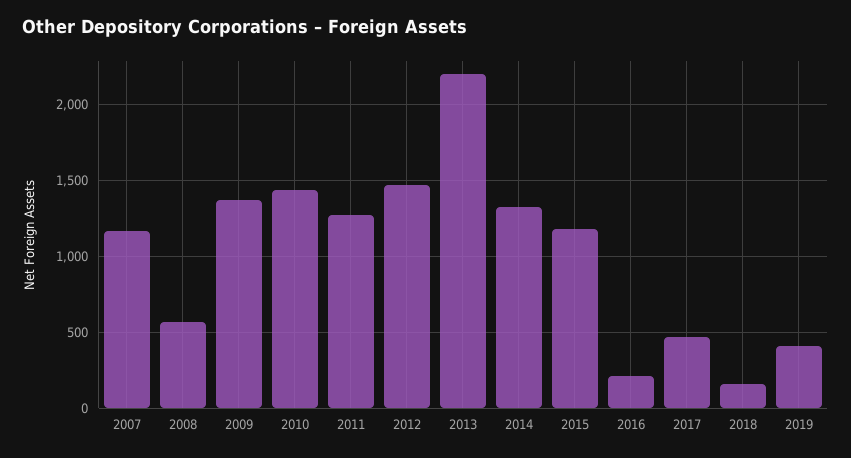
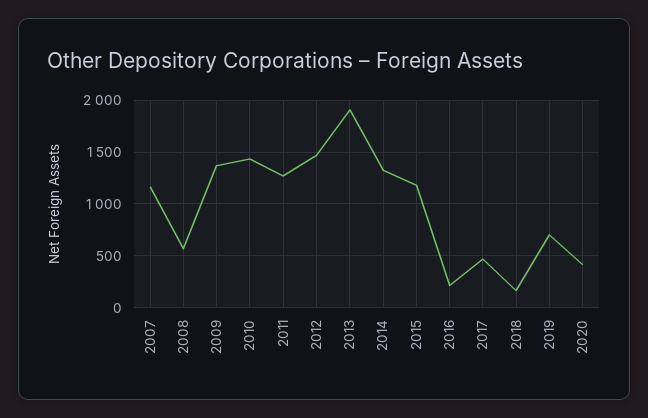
2013: 2200 -> 1900
2019: 400 -> 700
2020: none -> 400

